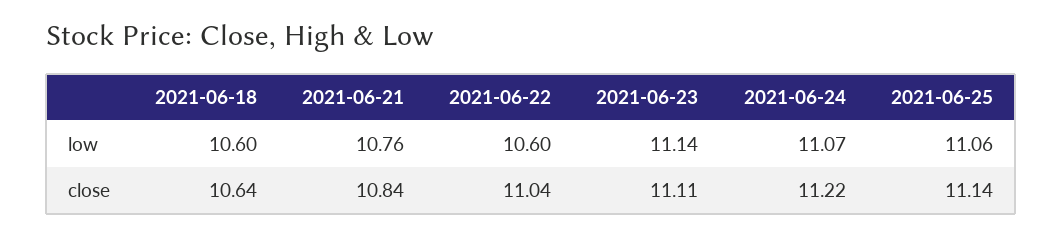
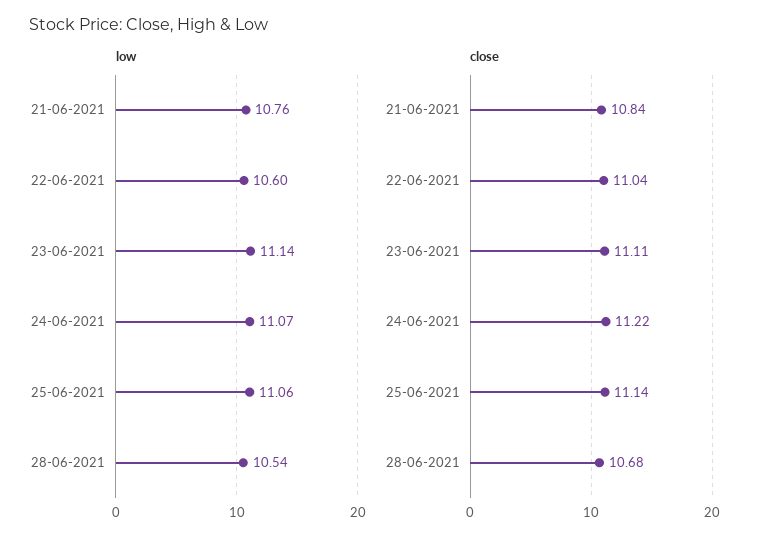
low, 2021-06-18: 10.6 -> none
close, 2021-06-18: 10.64 -> none
low, 28-06-2021: none -> 10.54
close, 28-06-2021: none -> 10.68

